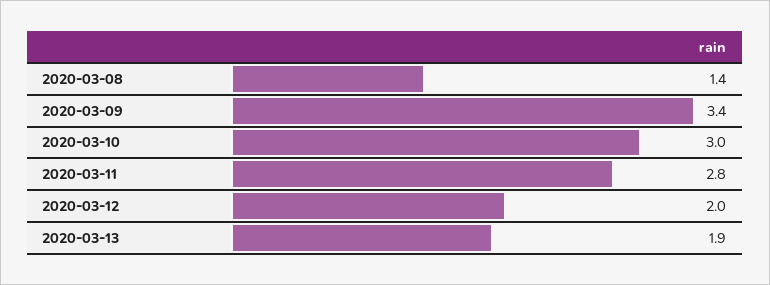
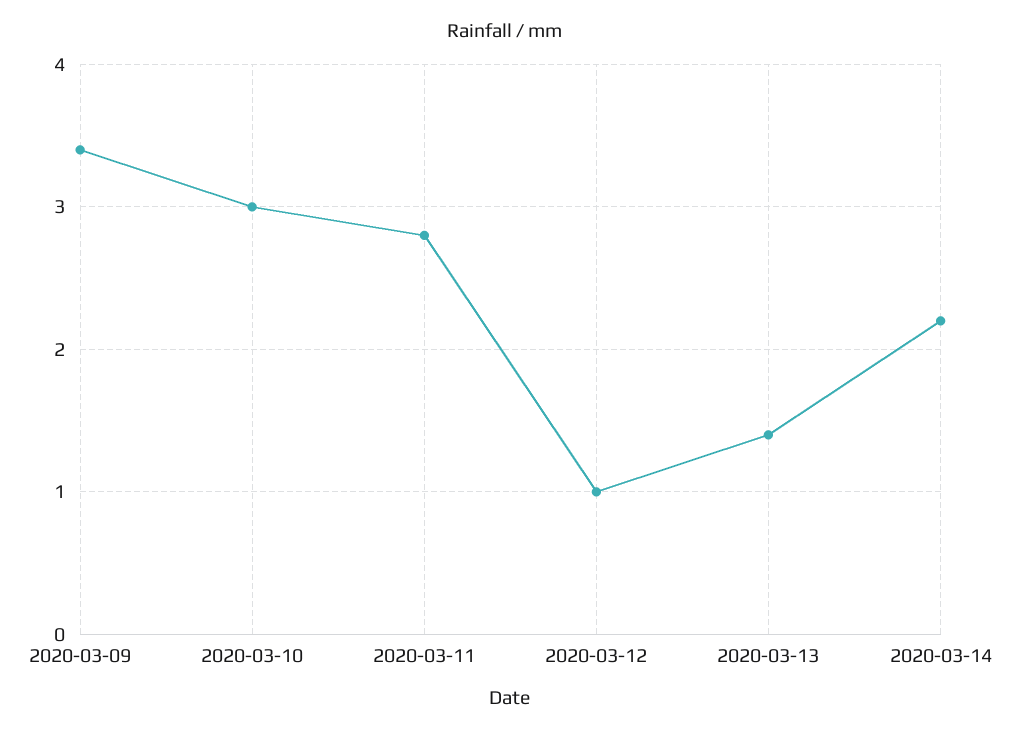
2020-03-08: 1.4 -> none
2020-03-12: 2 -> 1
2020-03-13: 1.9 -> 1.4
2020-03-14: none -> 2.2

